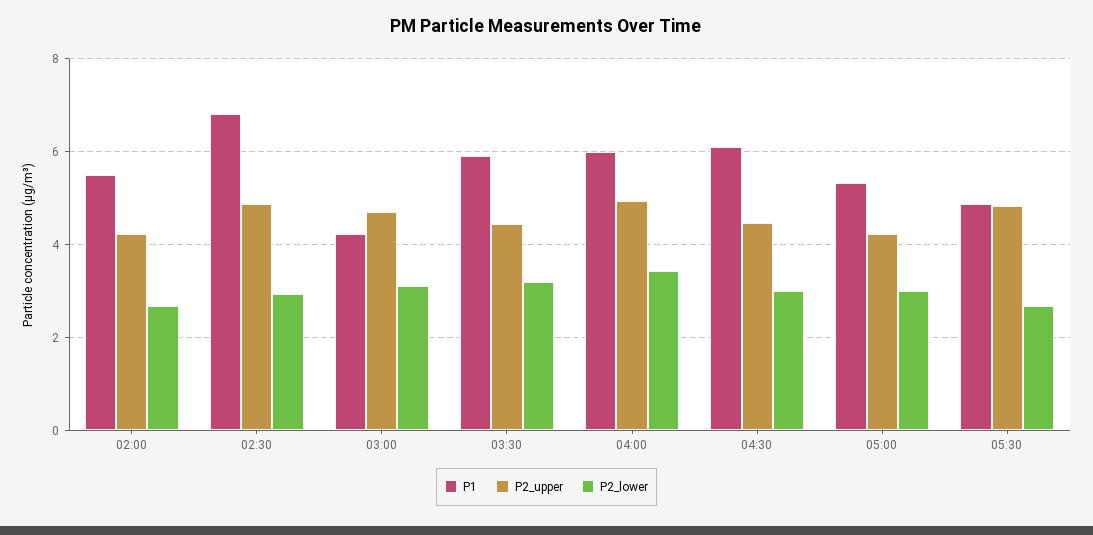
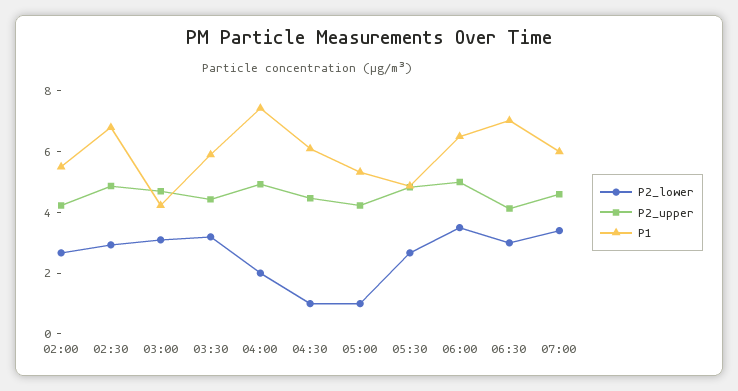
P1, 04:00: 6 -> 7.5
P2_lower, 04:00: 3.4 -> 2
P2_lower, 04:30: 3 -> 1
P2_lower, 05:00: 3 -> 1
P2_lower, 06:00: none -> 3.5
P2_upper, 06:00: none -> 5
P1, 06:00: none -> 6.5
P2_lower, 06:30: none -> 3
P2_upper, 06:30: none -> 4
P1, 06:30: none -> 7
P2_lower, 07:00: none -> 3.5
P2_upper, 07:00: none -> 4.5
P1, 07:00: none -> 6

